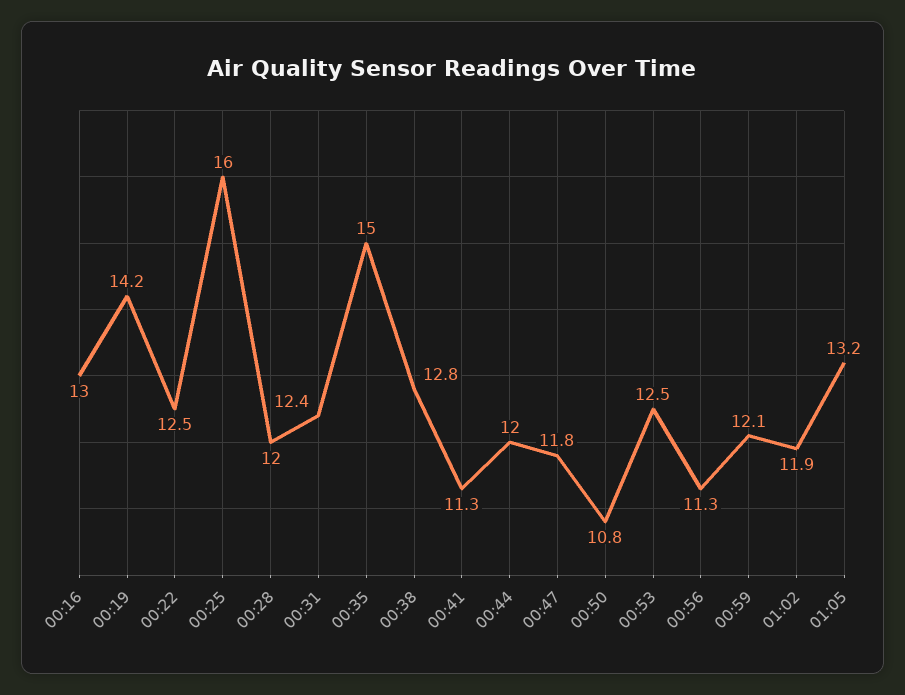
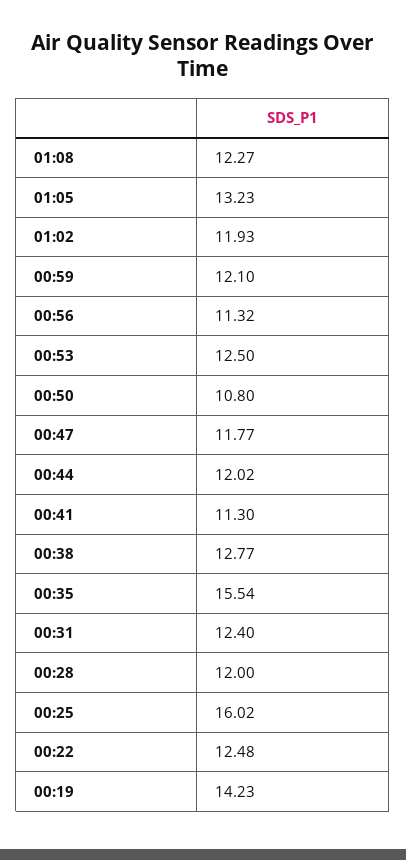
00:16: 13 -> none
00:35: 15 -> 15.54
01:08: none -> 12.27

